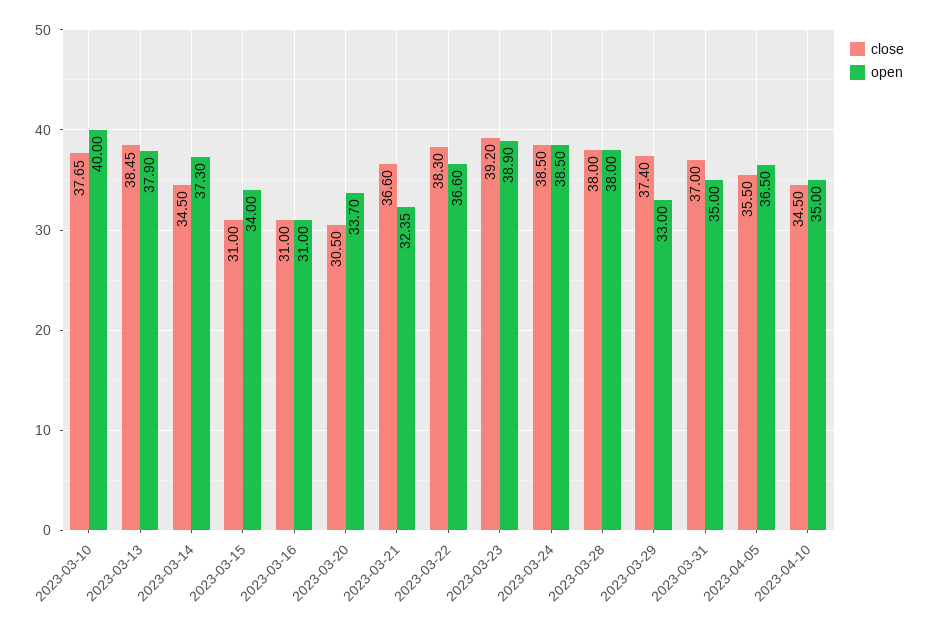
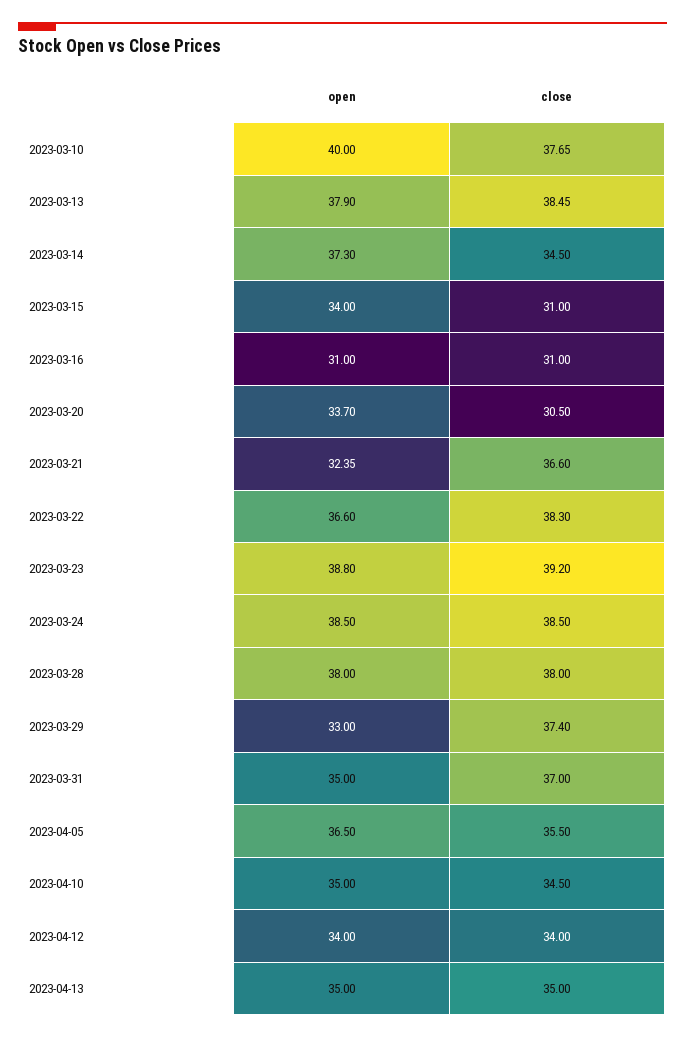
open, 2023-03-23: 38.9 -> 38.8
open, 2023-04-12: none -> 34
close, 2023-04-12: none -> 34
open, 2023-04-13: none -> 35
close, 2023-04-13: none -> 35

